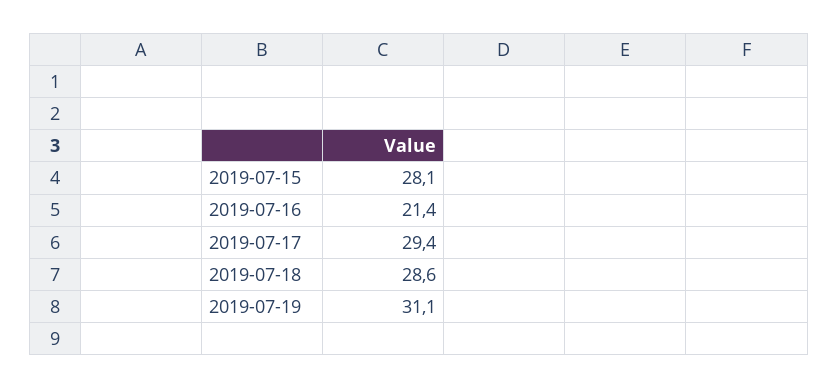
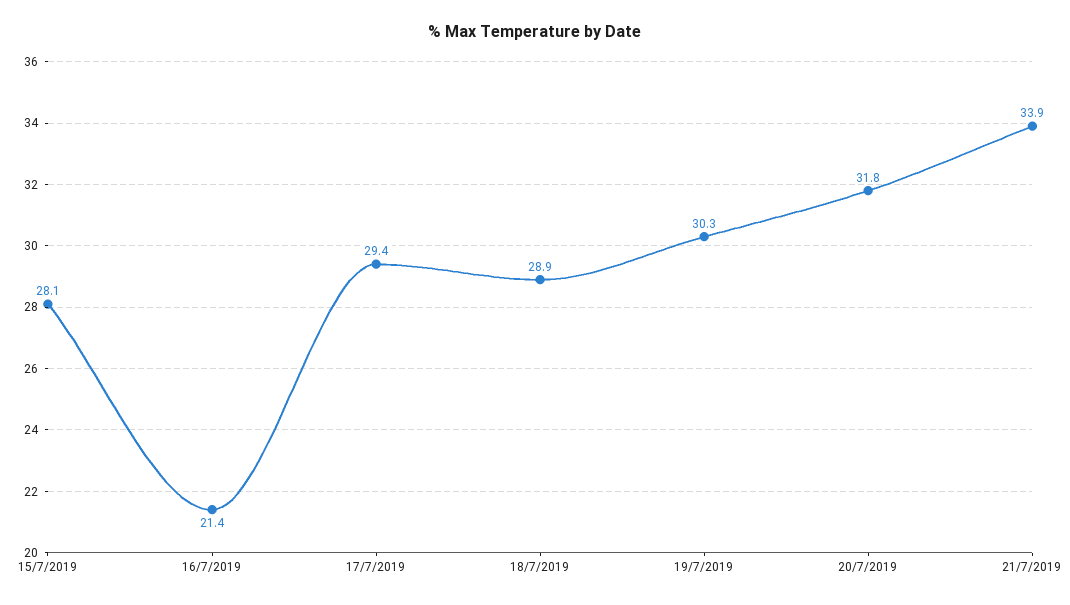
2019-07-18: 28.6 -> 28.9
2019-07-19: 31.1 -> 30.3
20/7/2019: none -> 31.8
21/7/2019: none -> 33.9

